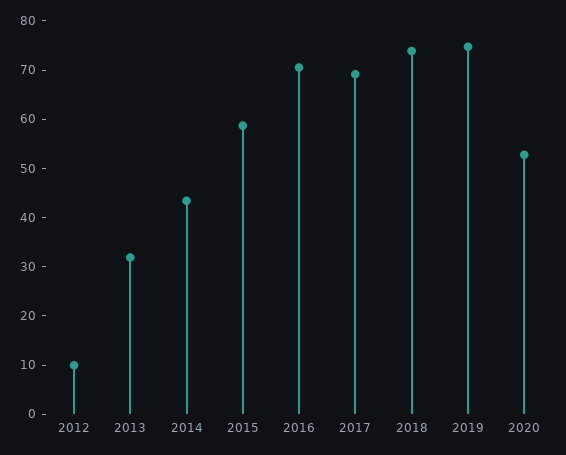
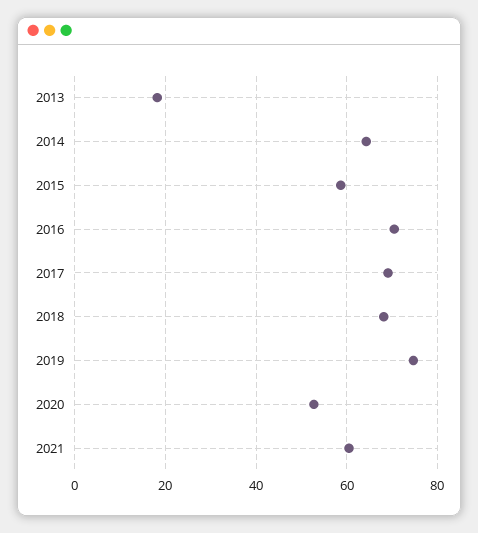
2012: 10 -> none
2013: 32 -> 18
2014: 44 -> 64
2018: 74 -> 68
2021: none -> 60

